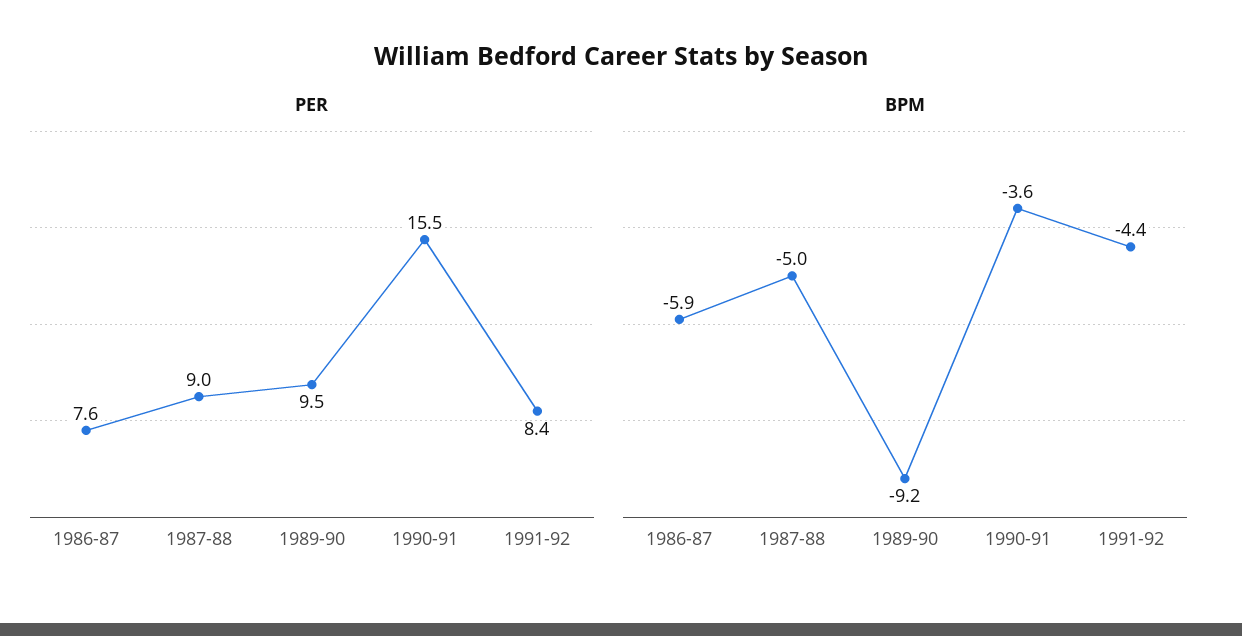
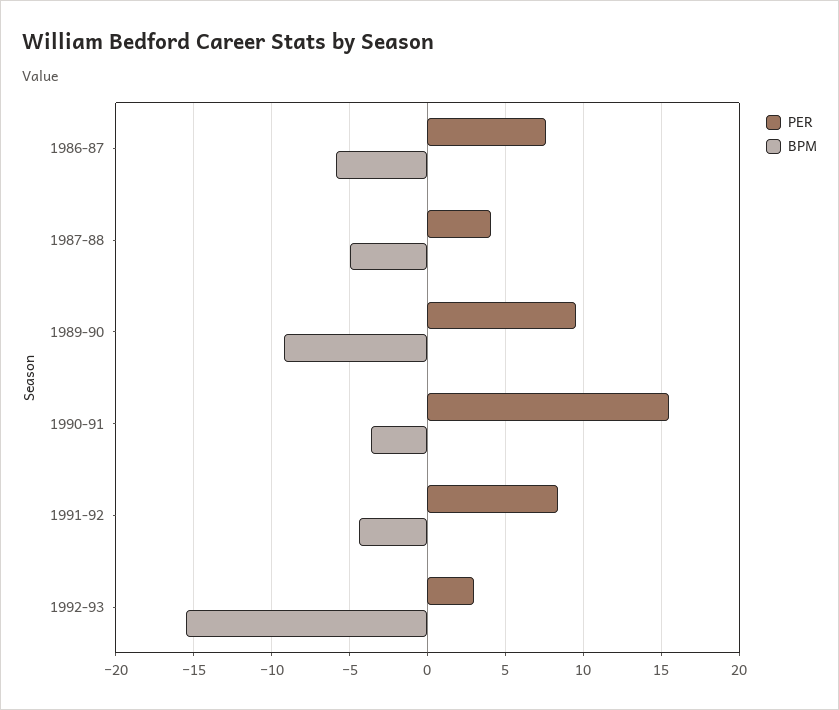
PER, 1987-88: 9 -> 4
PER, 1992-93: none -> 3
BPM, 1992-93: none -> -15.5

